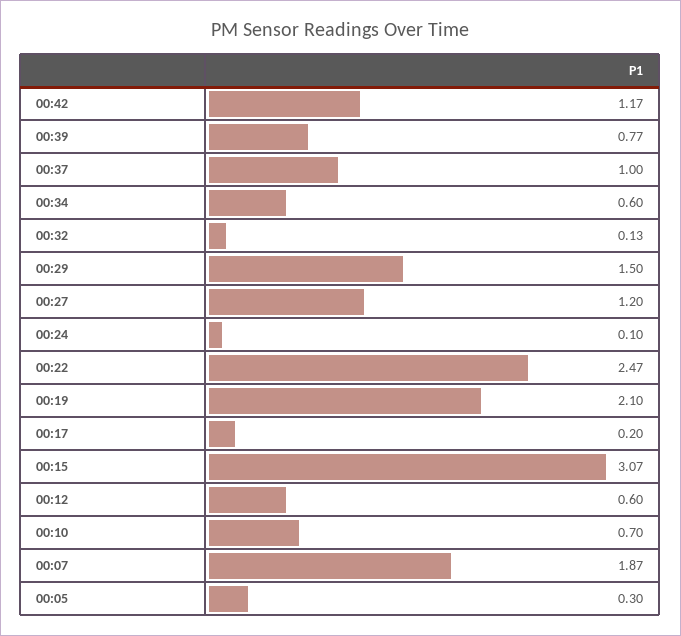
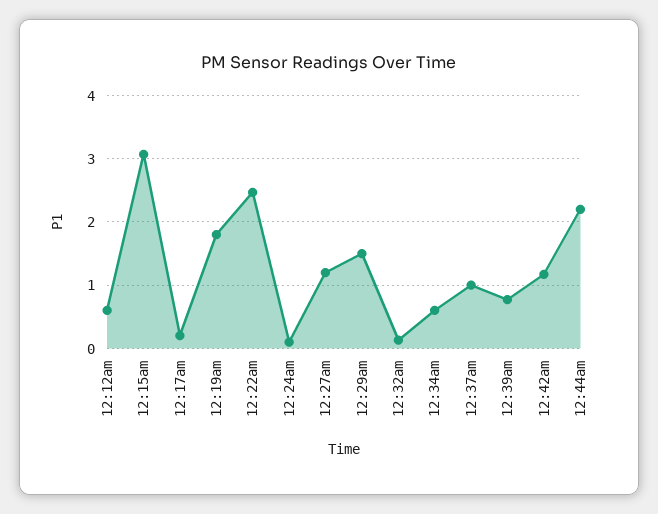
00:19: 2.1 -> 1.8
00:10: 0.7 -> none
00:07: 1.87 -> none
00:05: 0.3 -> none
12:44am: none -> 2.2

